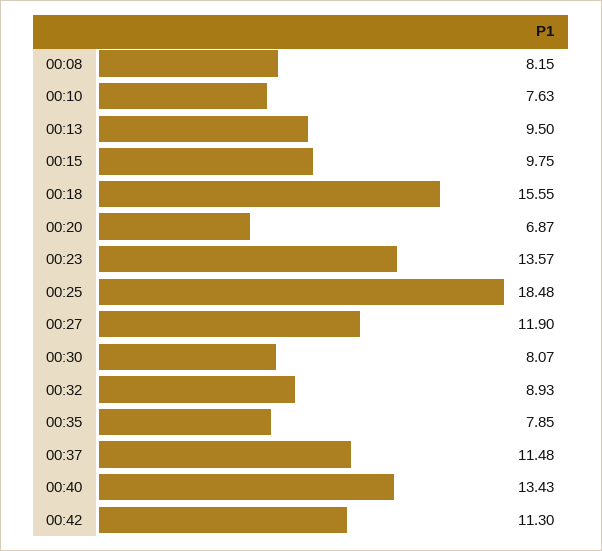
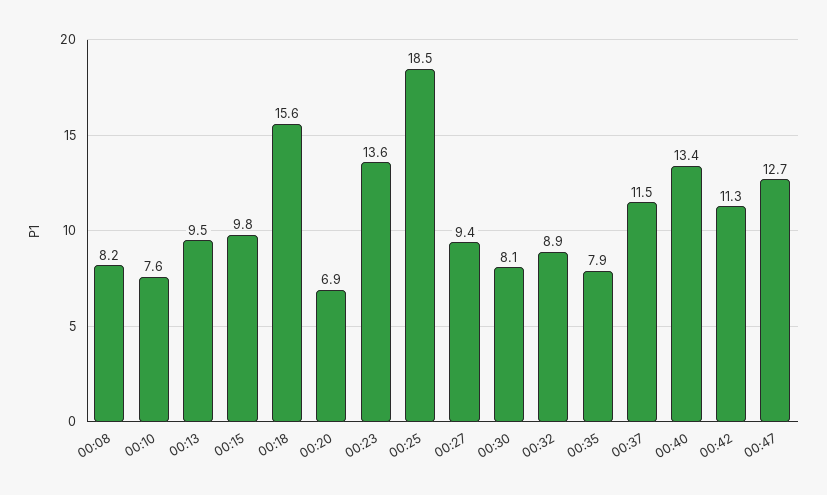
00:27: 11.9 -> 9.4
00:47: none -> 12.7

